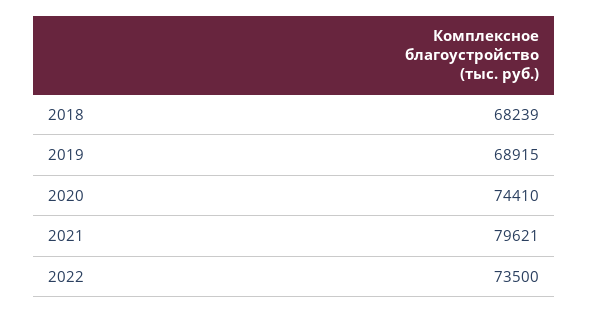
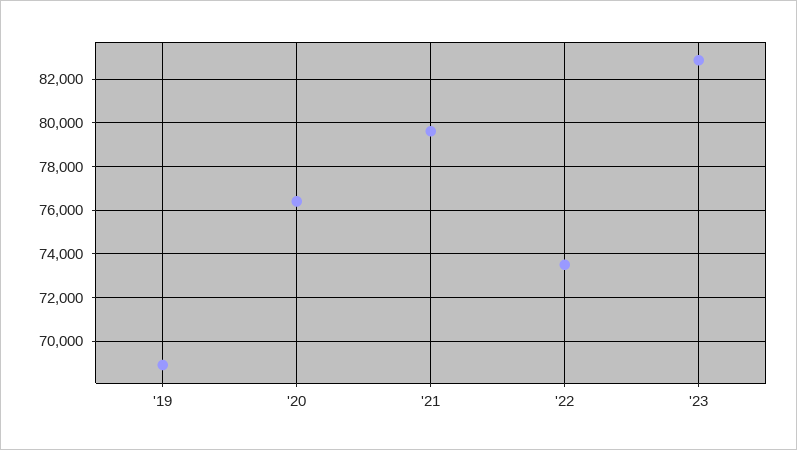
2018: 68239 -> none
2020: 74410 -> 76500
'23: none -> 83000

